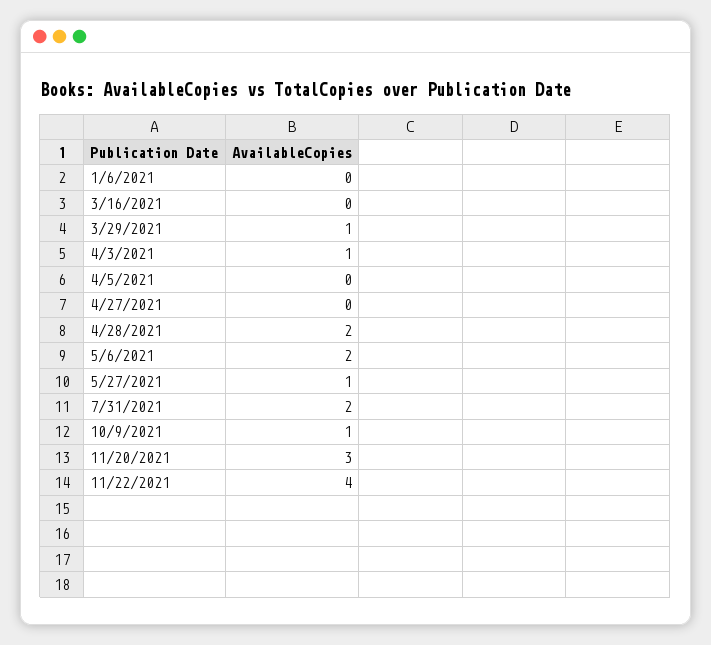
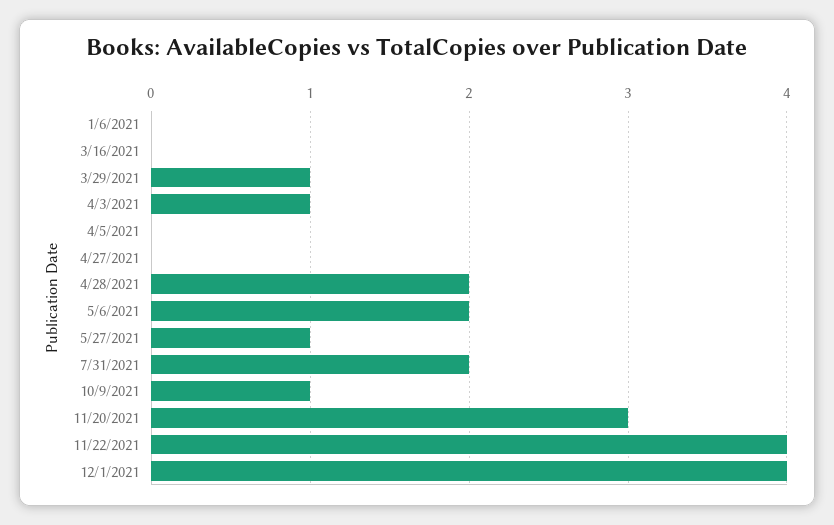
12/1/2021: none -> 4

